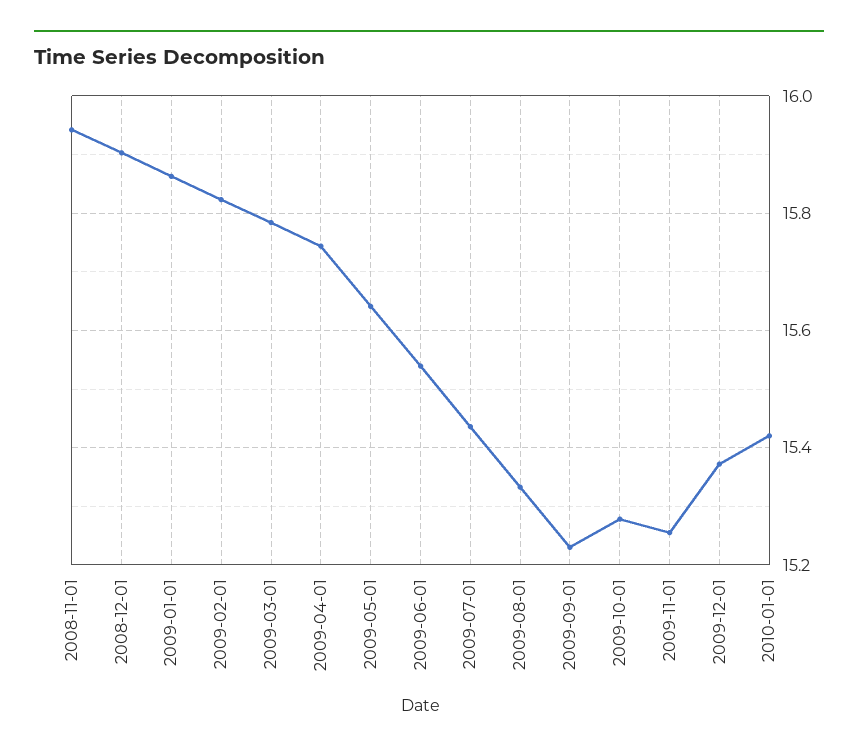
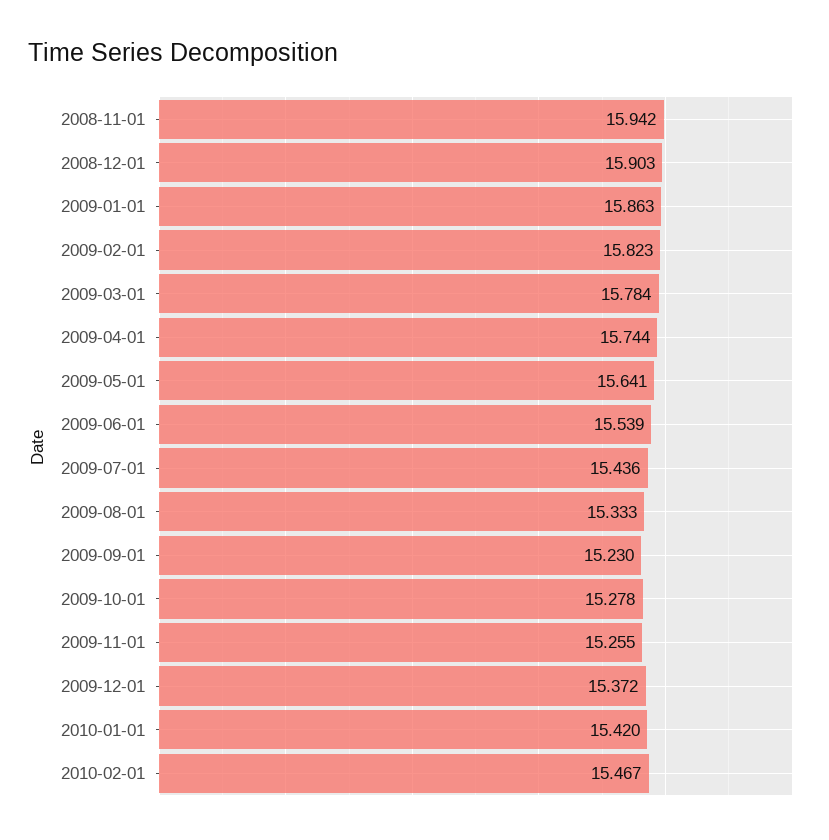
2010-02-01: none -> 15.467

